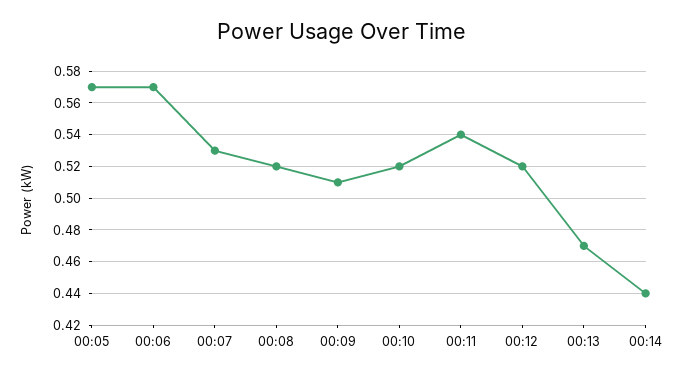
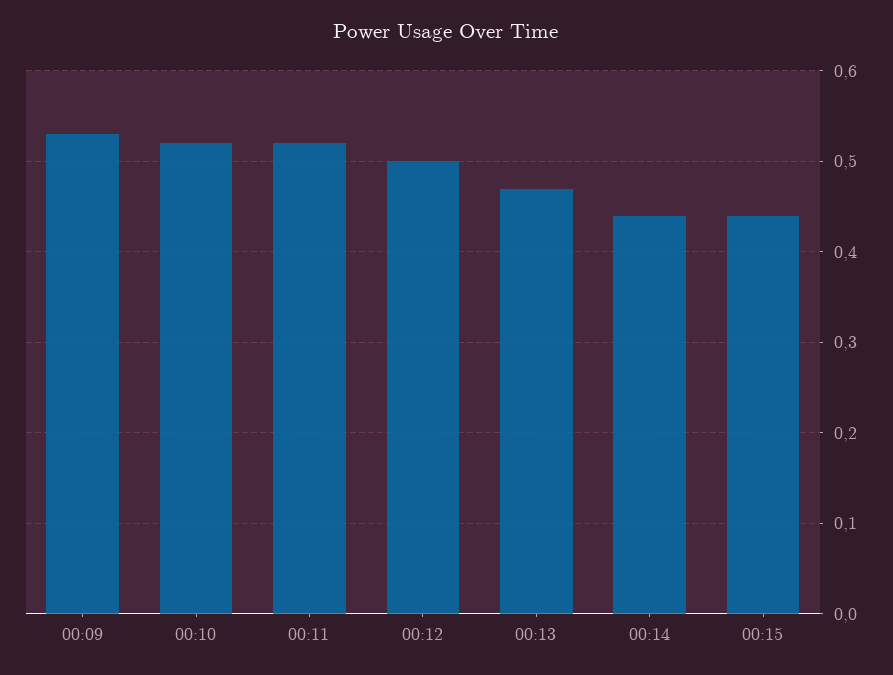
00:05: 0.57 -> none
00:06: 0.57 -> none
00:07: 0.53 -> none
00:08: 0.52 -> none
00:09: 0.51 -> 0.53
00:11: 0.54 -> 0.52
00:12: 0.52 -> 0.5
00:15: none -> 0.44

